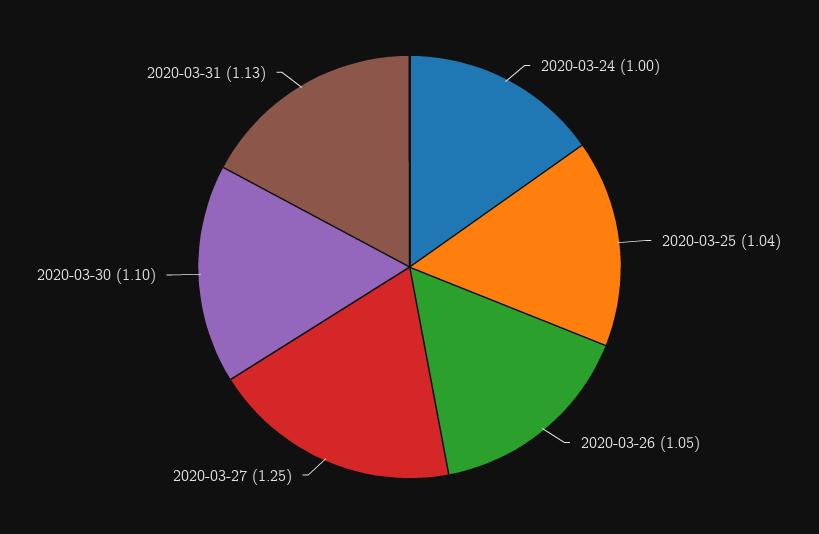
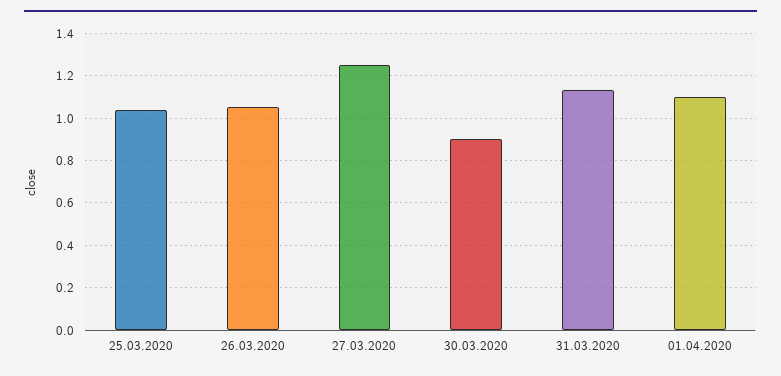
2020-03-24: 1 -> none
2020-03-30: 1.1 -> 0.9
01.04.2020: none -> 1.1

